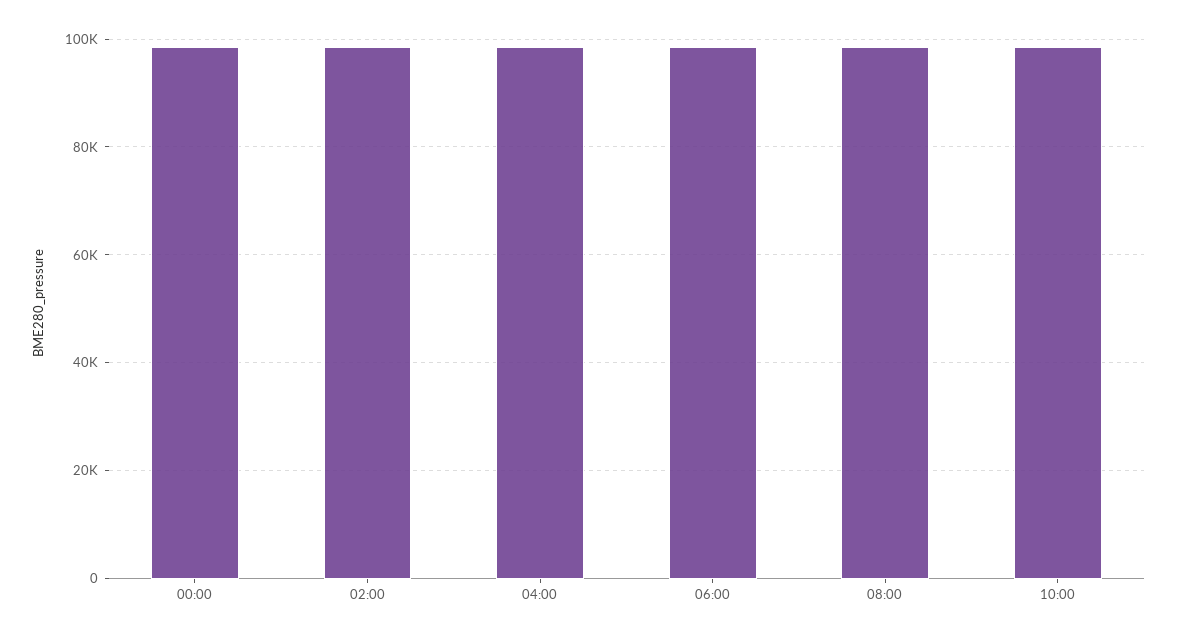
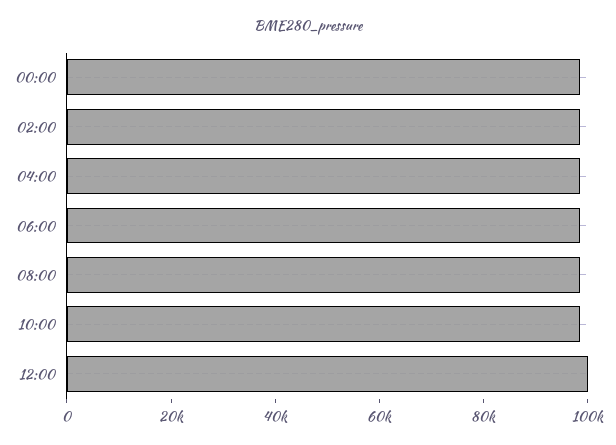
12:00: none -> 100000

